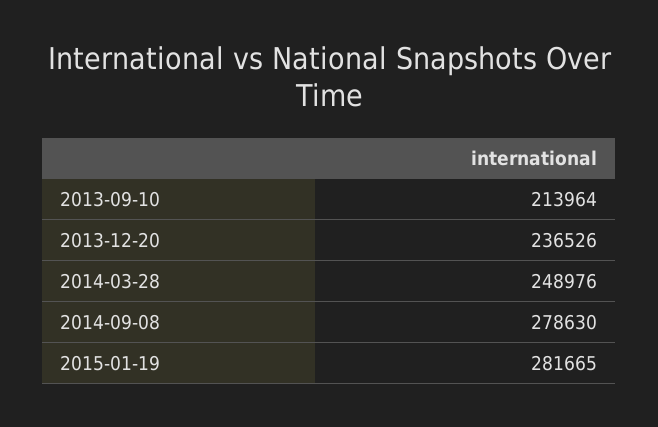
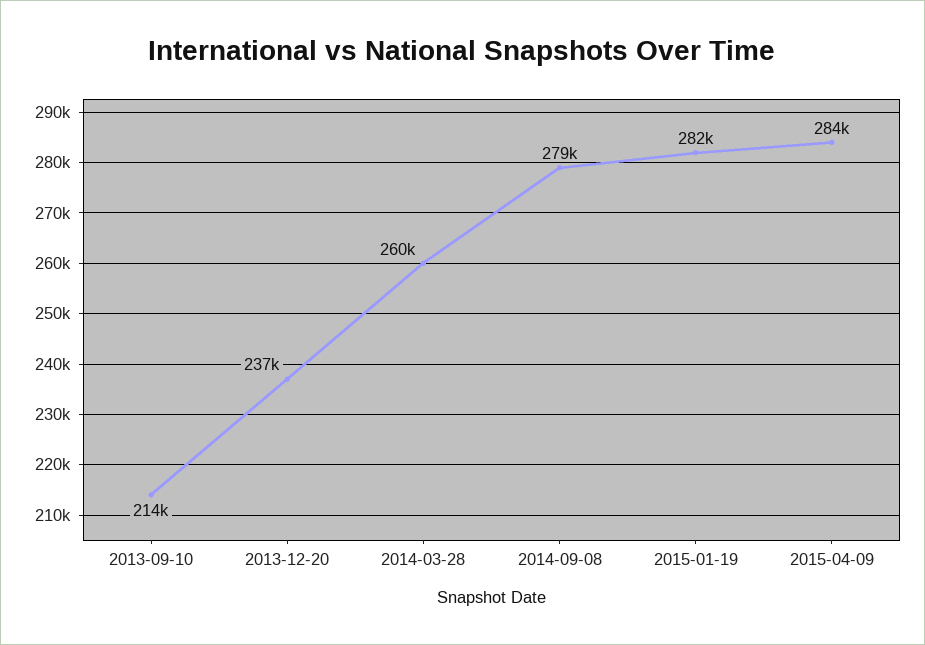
2014-03-28: 248976 -> 260000
2015-04-09: none -> 284000

